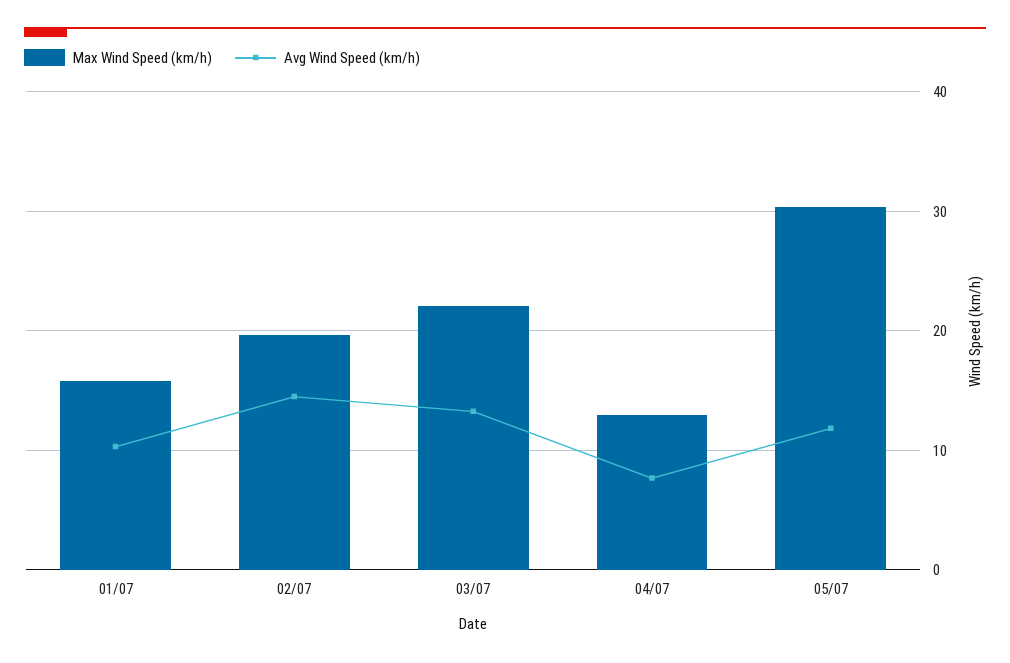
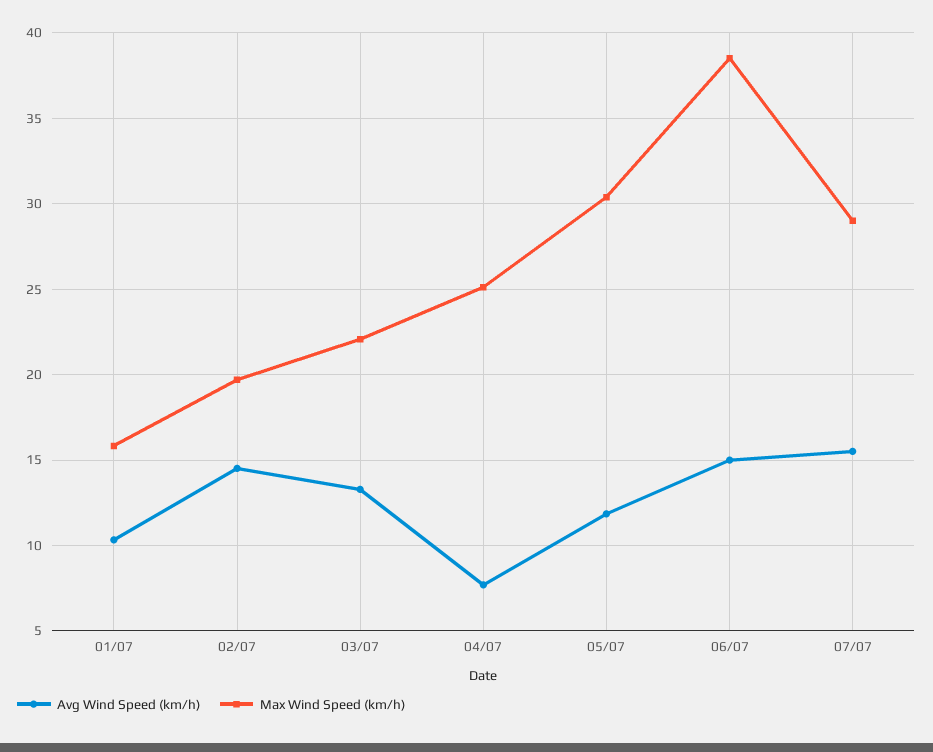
Max Wind Speed (km/h), 04/07: 13 -> 25
Avg Wind Speed (km/h), 06/07: none -> 15
Max Wind Speed (km/h), 06/07: none -> 38.5
Avg Wind Speed (km/h), 07/07: none -> 15.5
Max Wind Speed (km/h), 07/07: none -> 29

